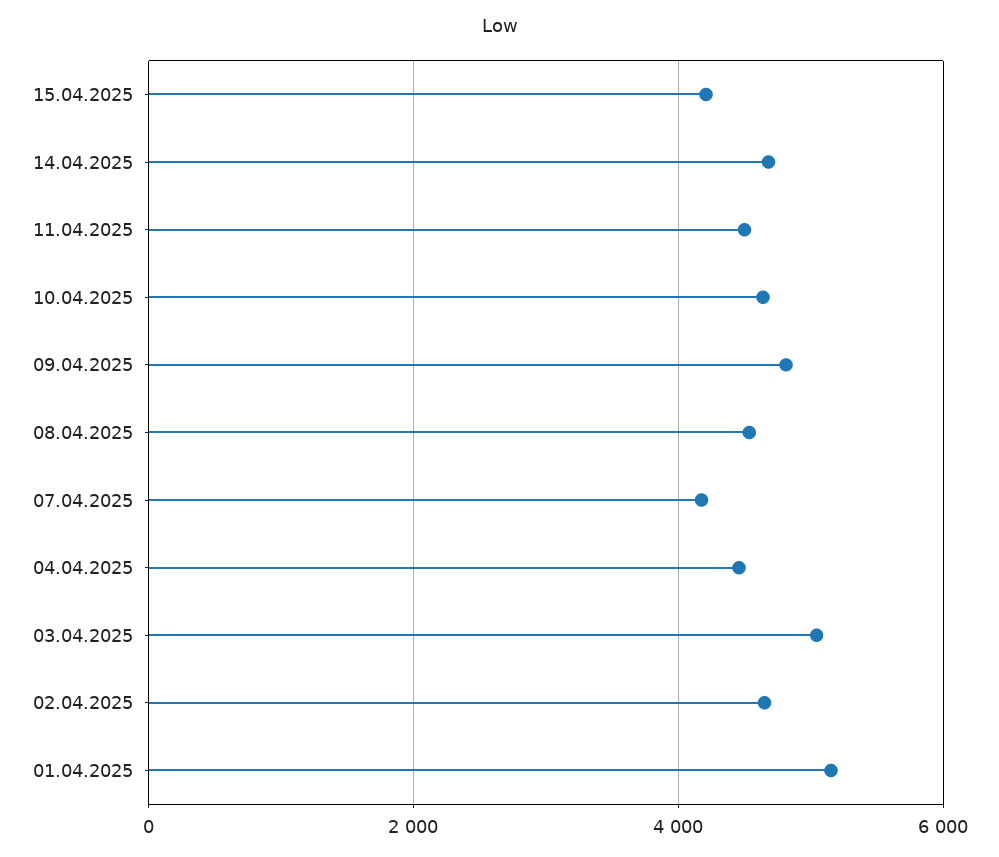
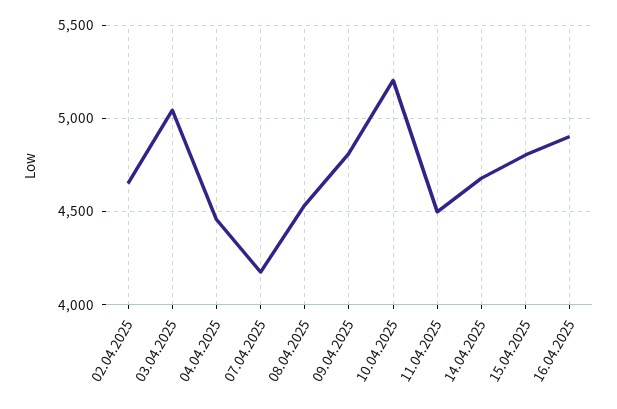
15.04.2025: 4200 -> 4800
10.04.2025: 4600 -> 5200
01.04.2025: 5200 -> none
16.04.2025: none -> 4900

